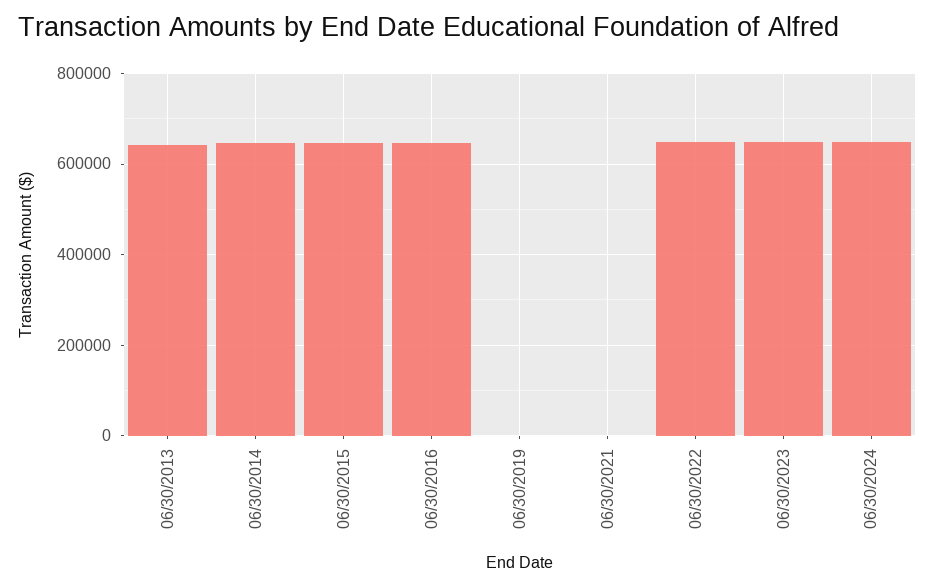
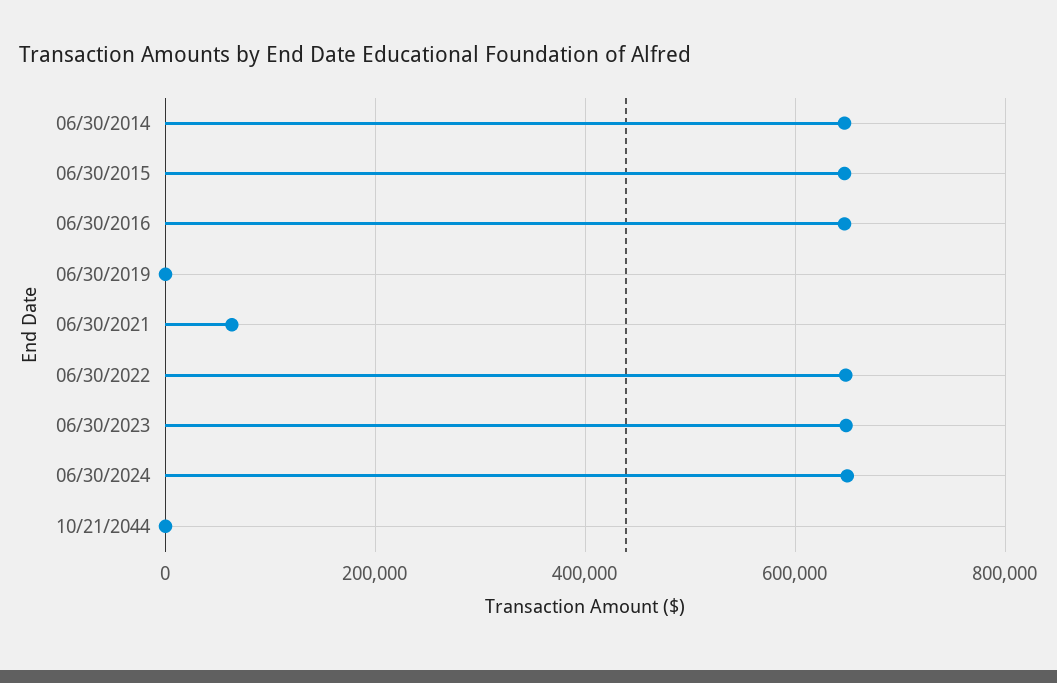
06/30/2013: 640000 -> none
06/30/2021: 0 -> 60000
10/21/2044: none -> 0

